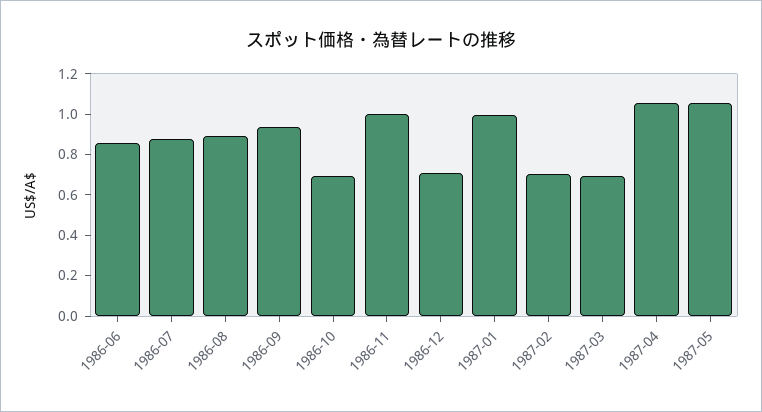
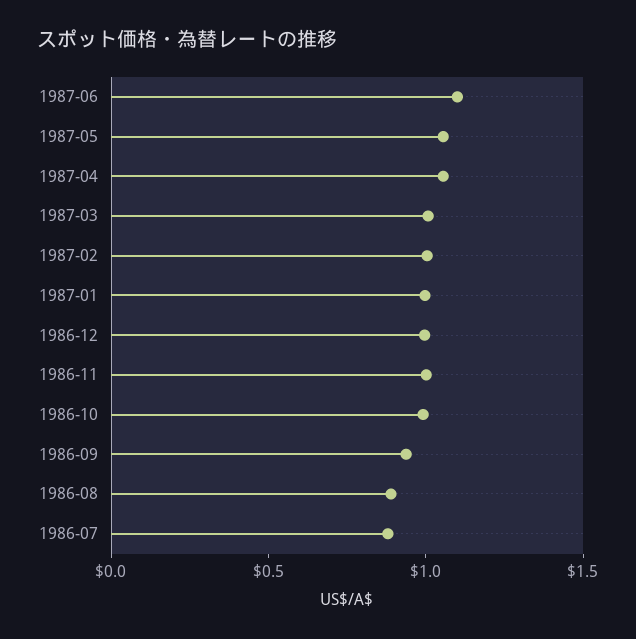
1986-06: 0.85 -> none
1986-10: 0.7 -> 1
1986-12: 0.7 -> 1
1987-02: 0.7 -> 1
1987-03: 0.7 -> 1
1987-06: none -> 1.1

